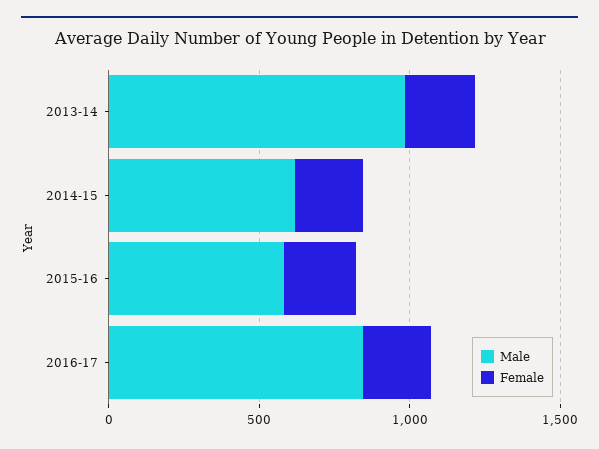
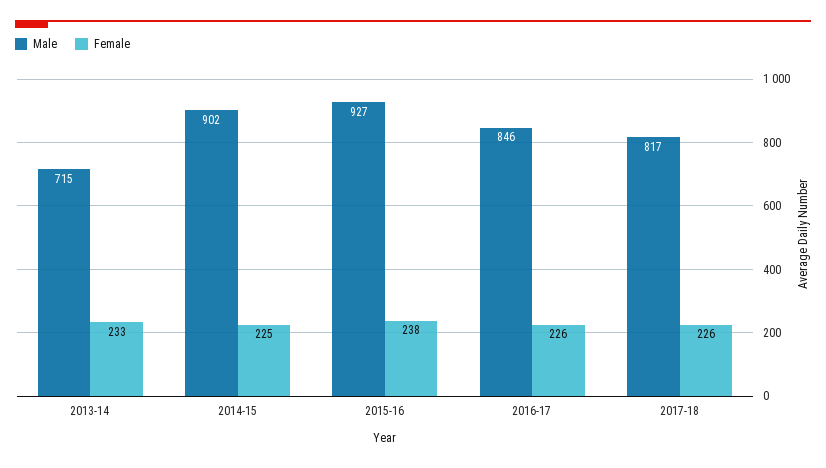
Male, 2013-14: 1000 -> 715
Male, 2014-15: 600 -> 902
Male, 2015-16: 600 -> 927
Male, 2017-18: none -> 817
Female, 2017-18: none -> 226

